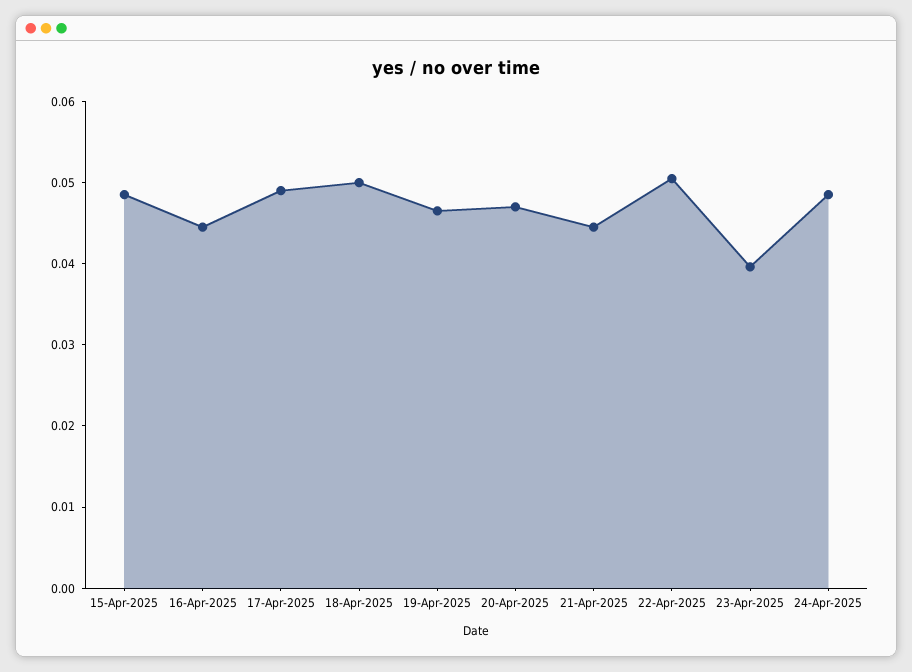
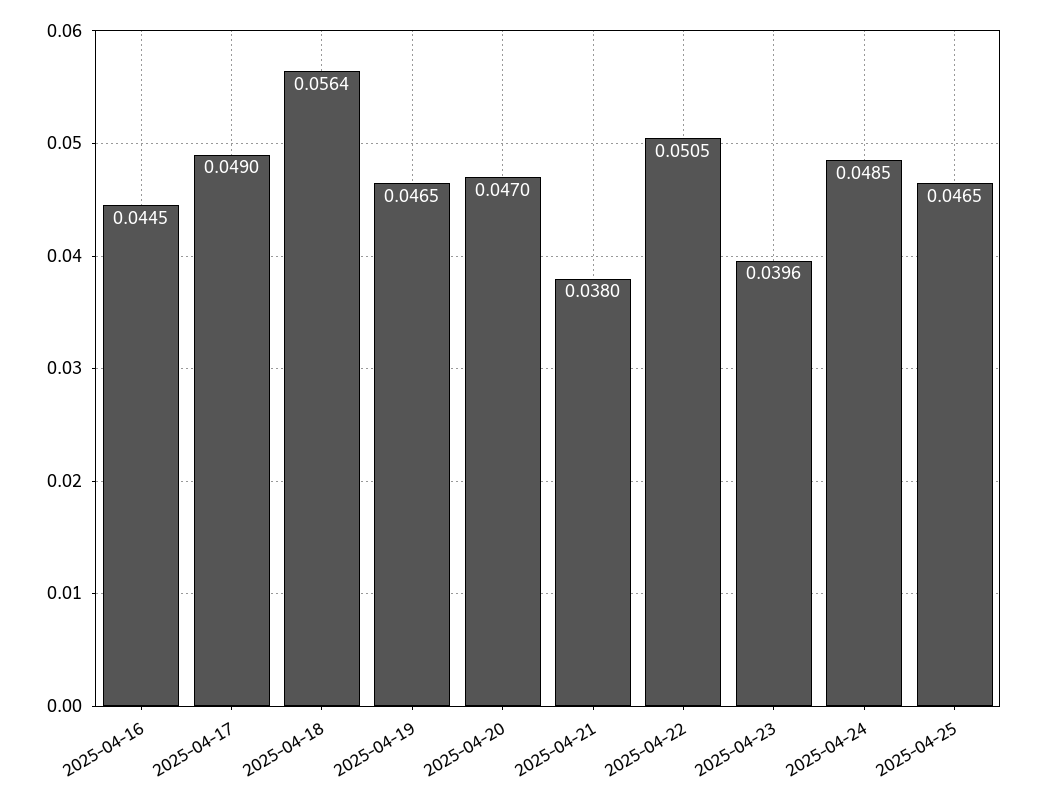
15-Apr-2025: 0.048 -> none
18-Apr-2025: 0.05 -> 0.0564
21-Apr-2025: 0.044 -> 0.038
2025-04-25: none -> 0.0465

